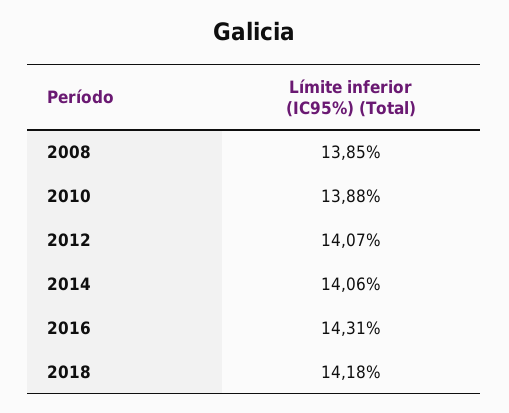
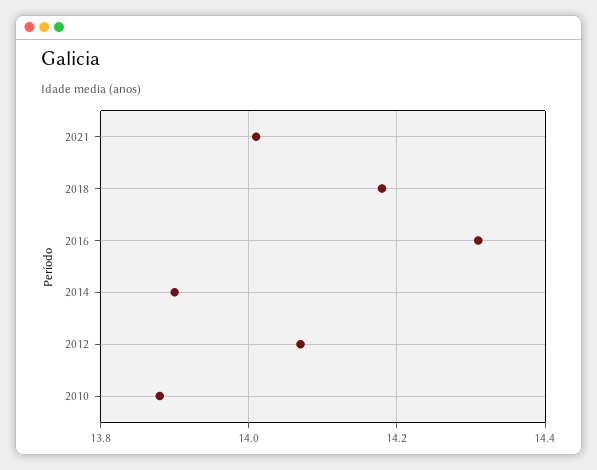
2008: 13.85 -> none
2014: 14.06 -> 13.9
2021: none -> 14

